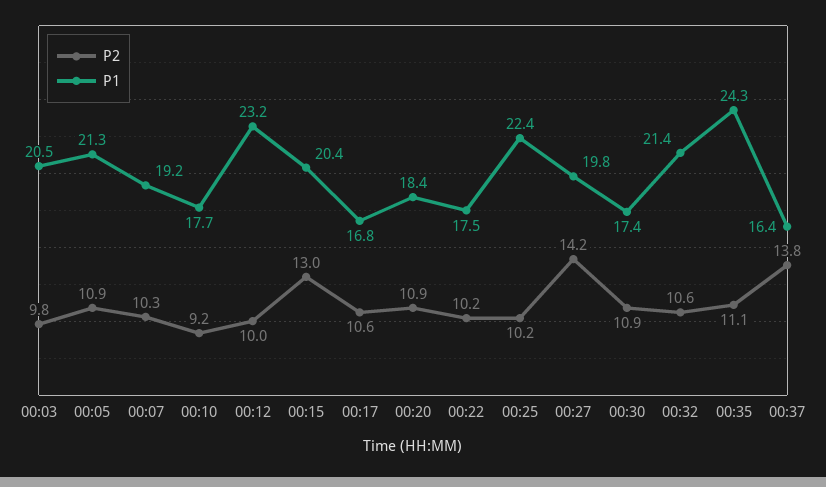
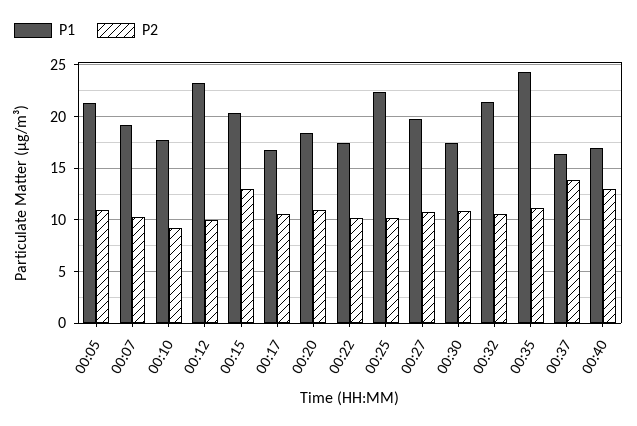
P2, 00:03: 9.8 -> none
P1, 00:03: 20.5 -> none
P2, 00:27: 14.2 -> 11
P1, 00:40: none -> 17
P2, 00:40: none -> 13

